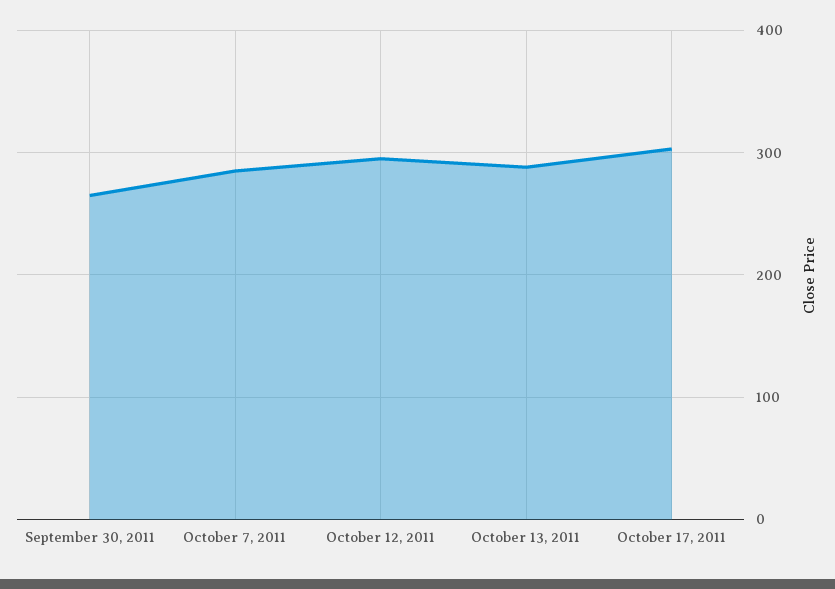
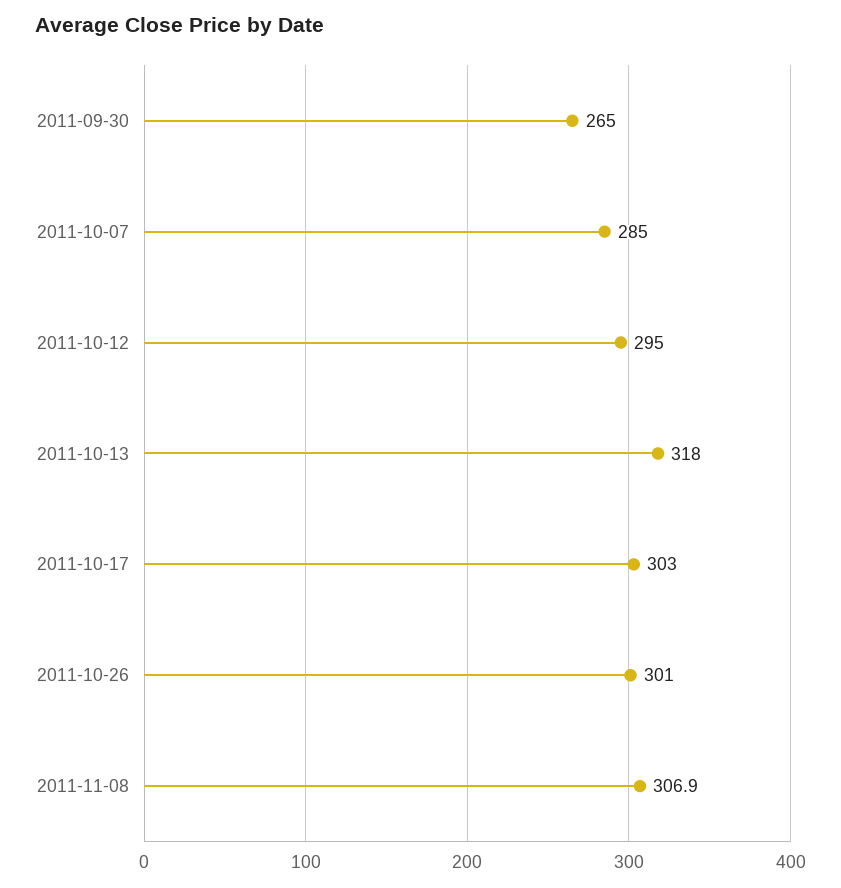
October 13, 2011: 290 -> 318
2011-10-26: none -> 301
2011-11-08: none -> 306.9

